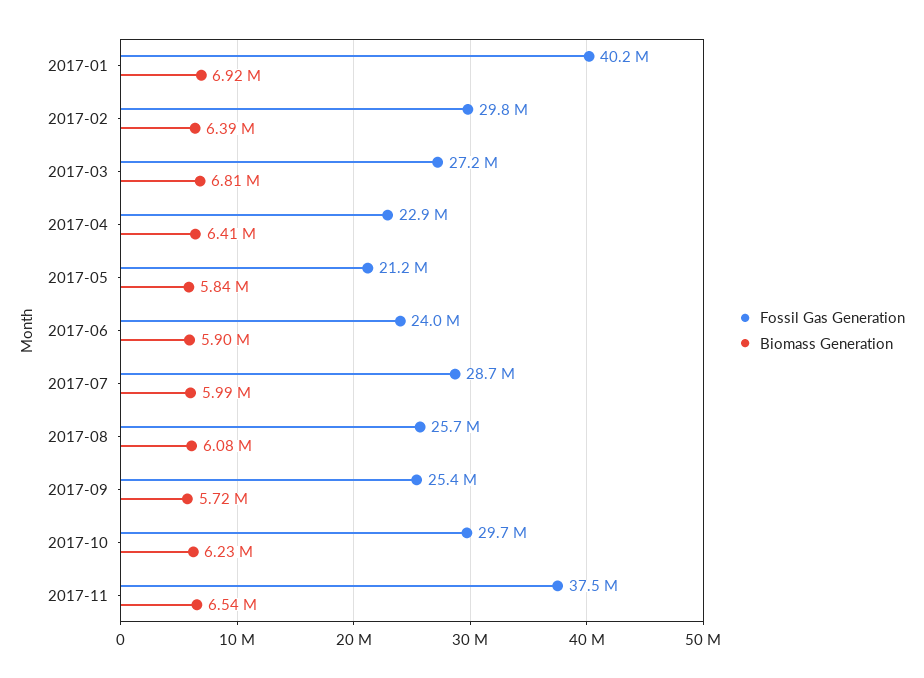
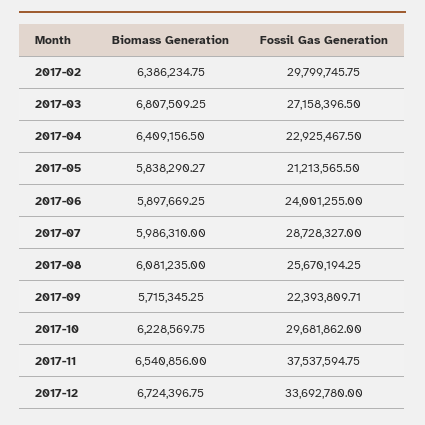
Fossil Gas Generation, 2017-01: 40200000 -> none
Biomass Generation, 2017-01: 6920000 -> none
Fossil Gas Generation, 2017-09: 25400000 -> 22393809.71
Biomass Generation, 2017-12: none -> 6724396.75
Fossil Gas Generation, 2017-12: none -> 33692780

